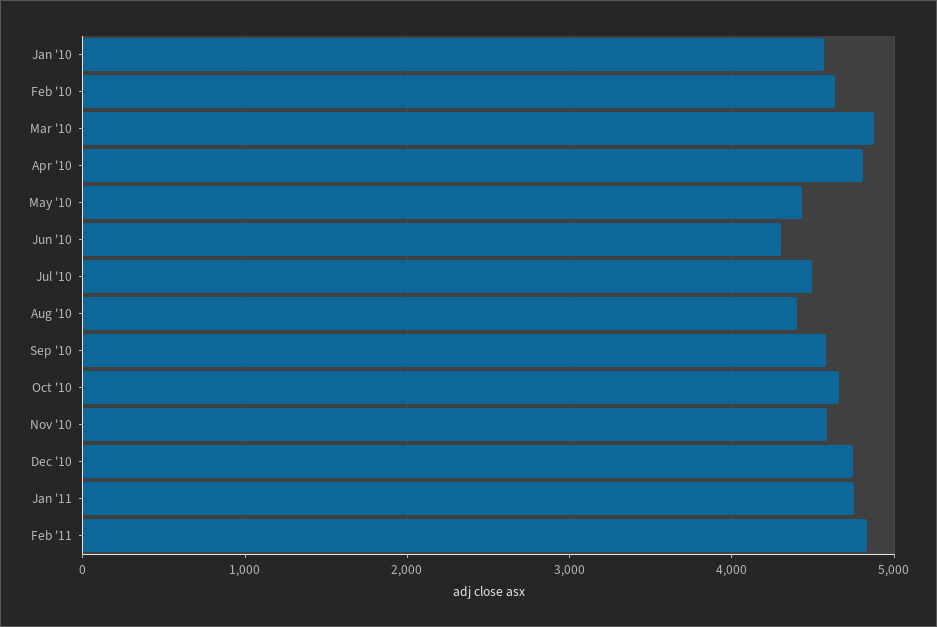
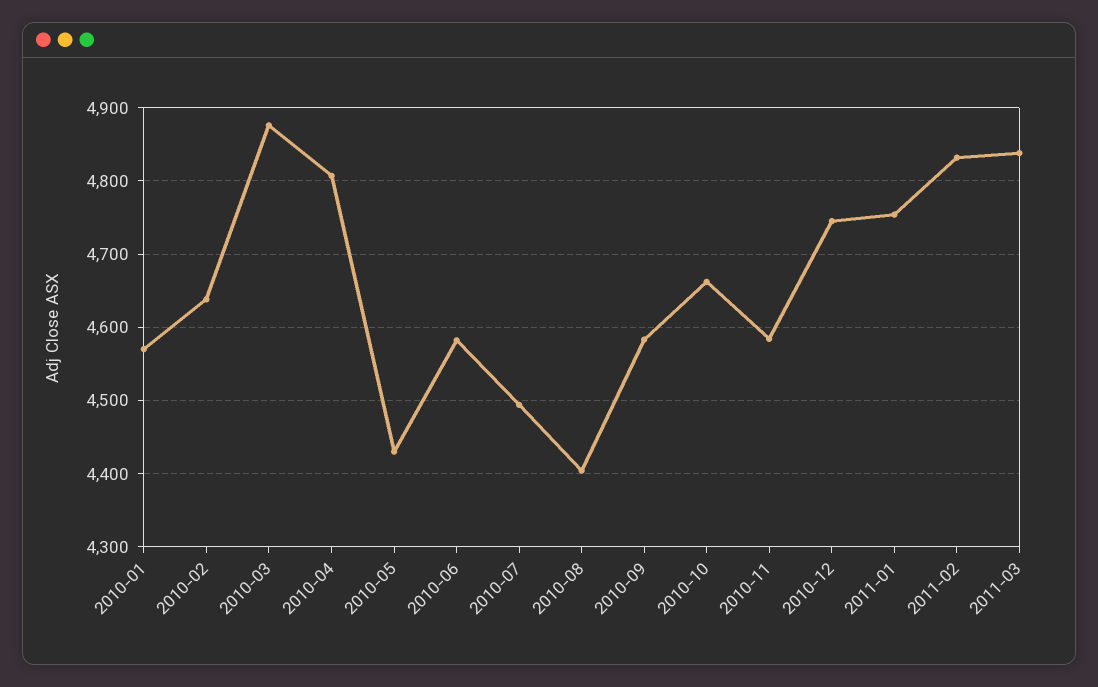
Jun '10: 4300 -> 4580
2011-03: none -> 4840

